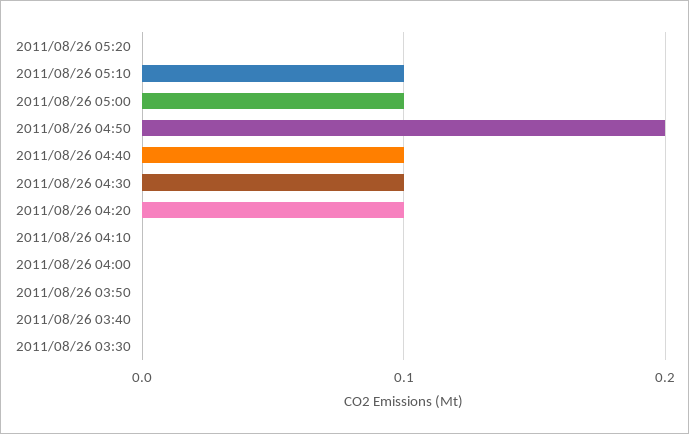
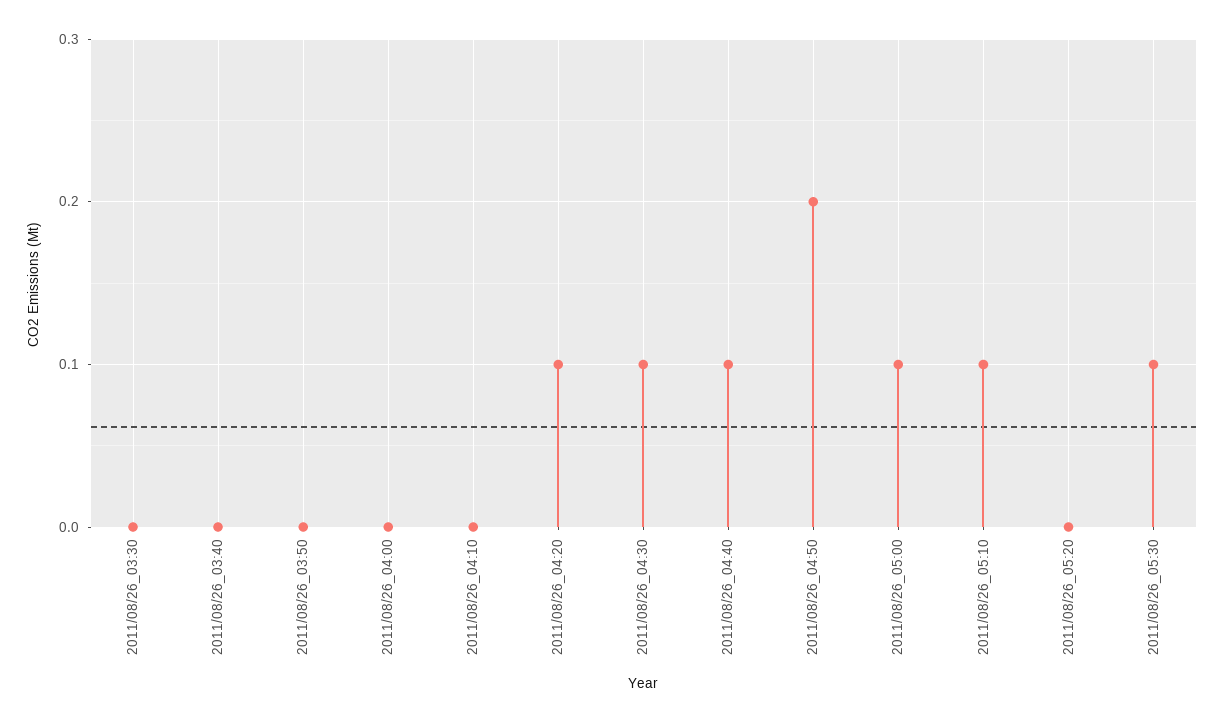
2011/08/26_05:30: none -> 0.1

